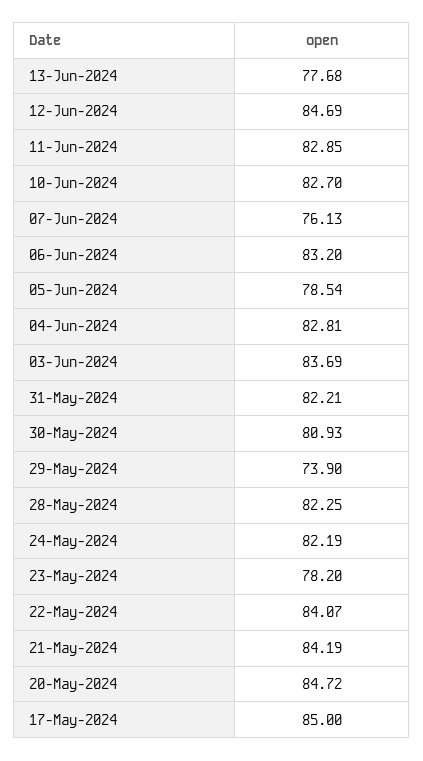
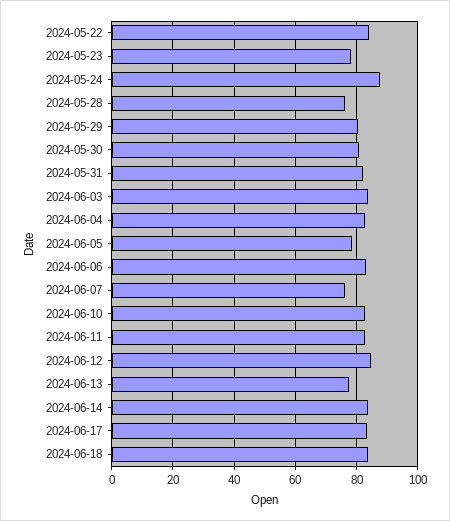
29-May-2024: 73.9 -> 80
28-May-2024: 82.25 -> 76
24-May-2024: 82.19 -> 88
21-May-2024: 84.19 -> none
20-May-2024: 84.72 -> none
17-May-2024: 85 -> none
2024-06-14: none -> 84
2024-06-17: none -> 84
2024-06-18: none -> 84

